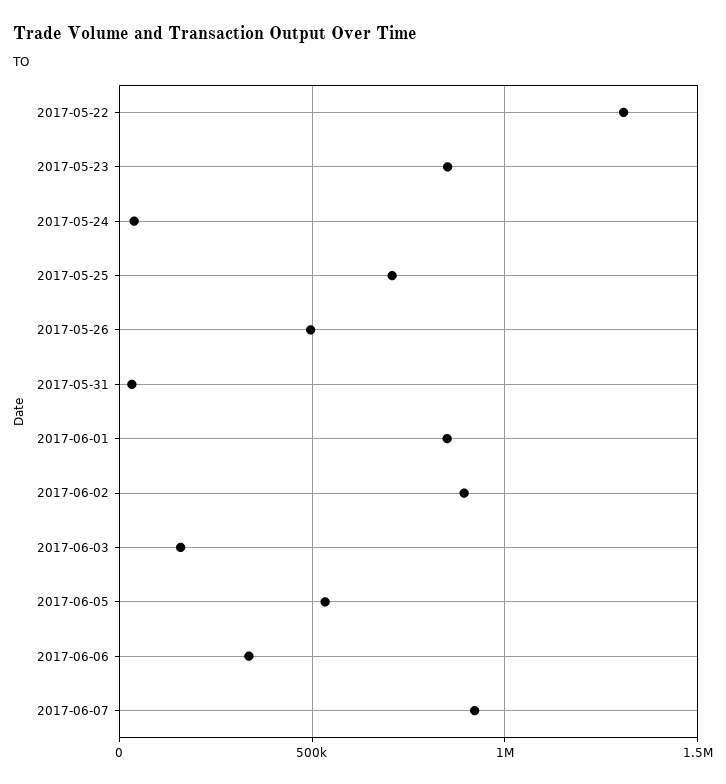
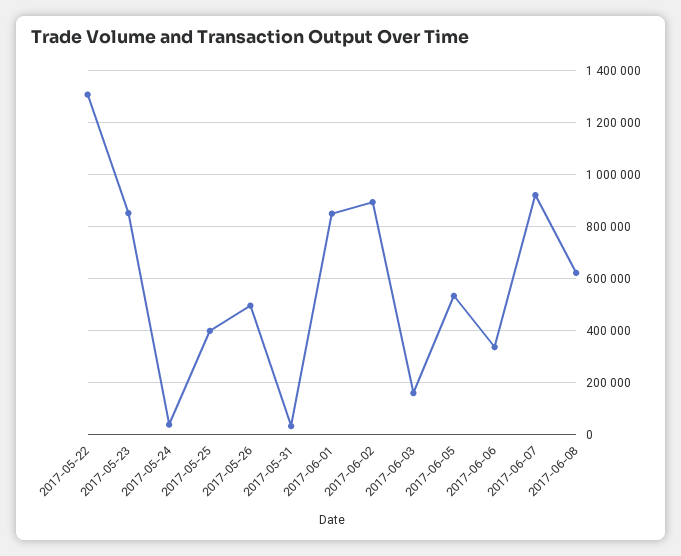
2017-05-25: 700000 -> 400000
2017-06-08: none -> 625000

